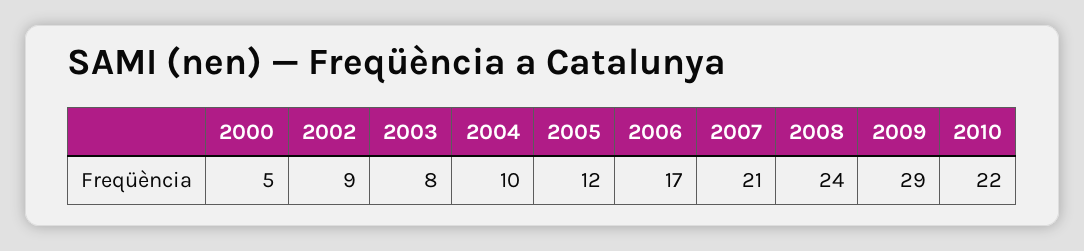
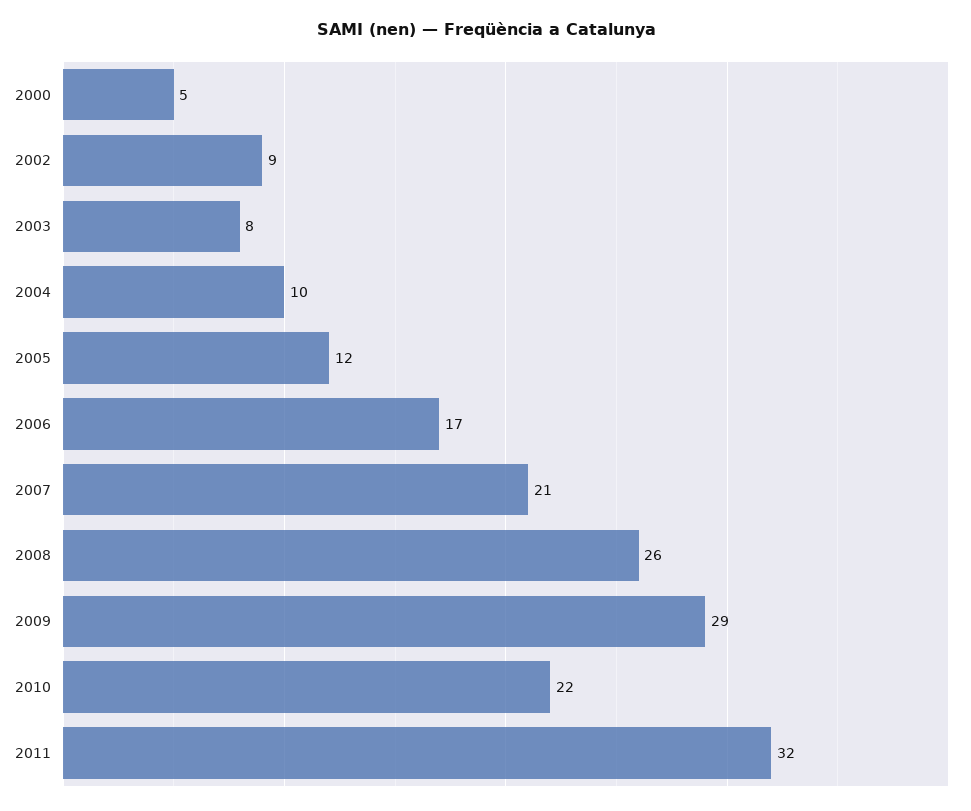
2008: 24 -> 26
2011: none -> 32

